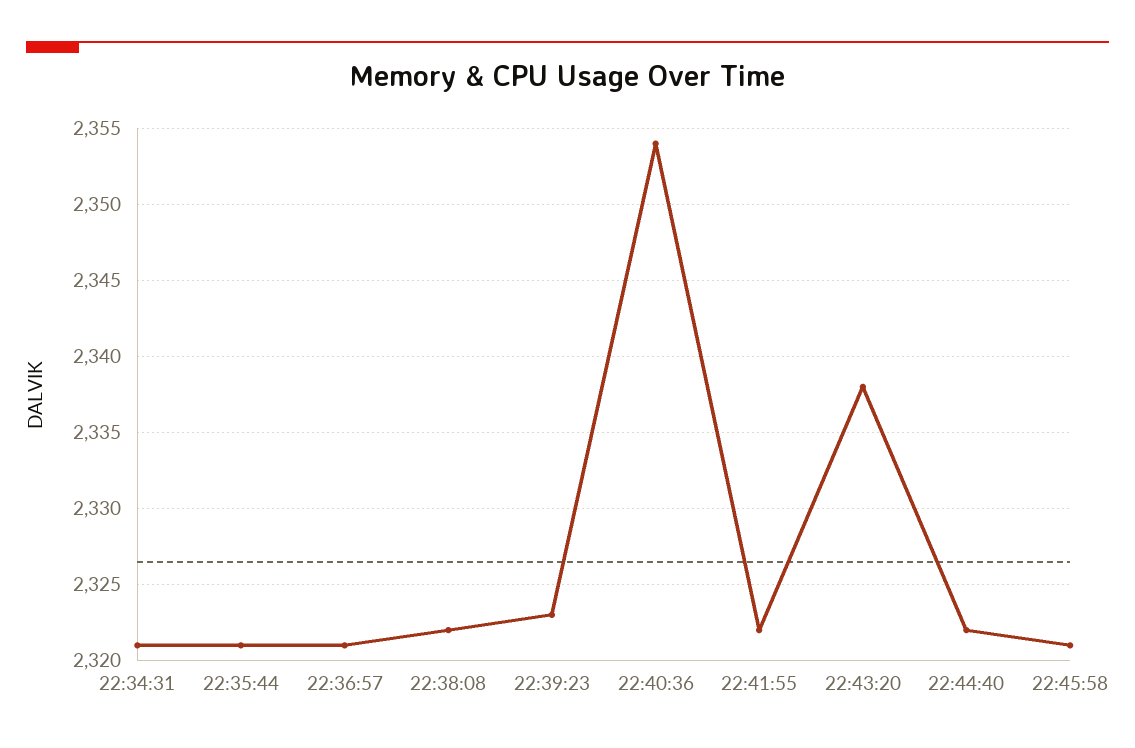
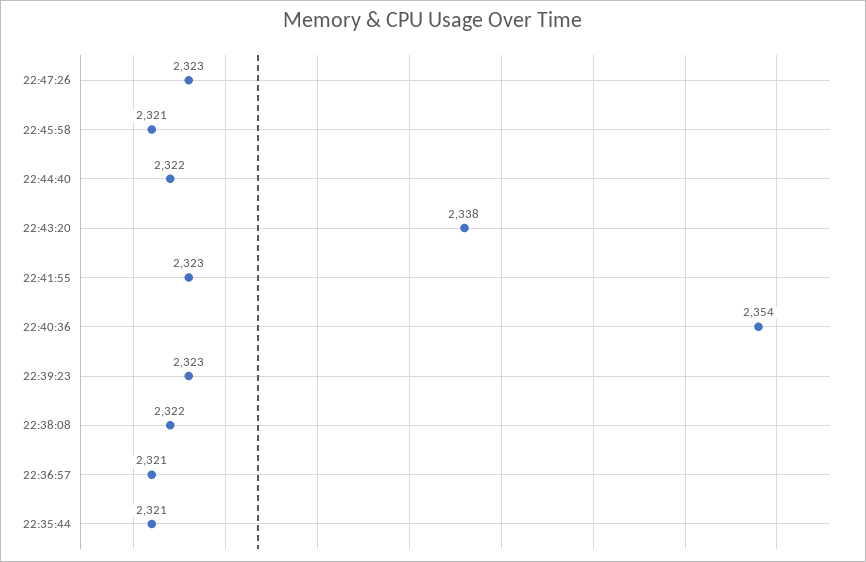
22:34:31: 2321 -> none
22:41:55: 2322 -> 2323
22:47:26: none -> 2323

